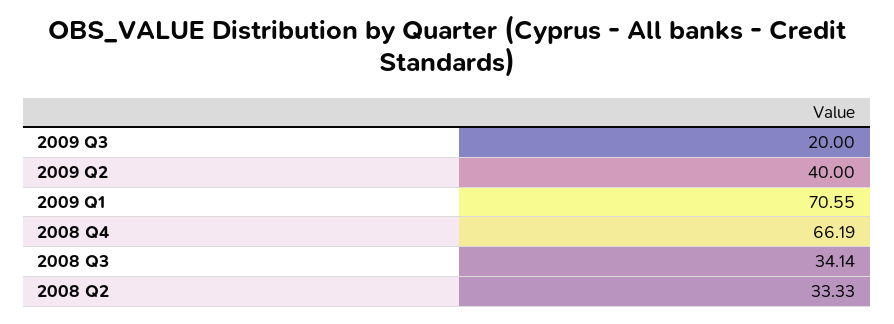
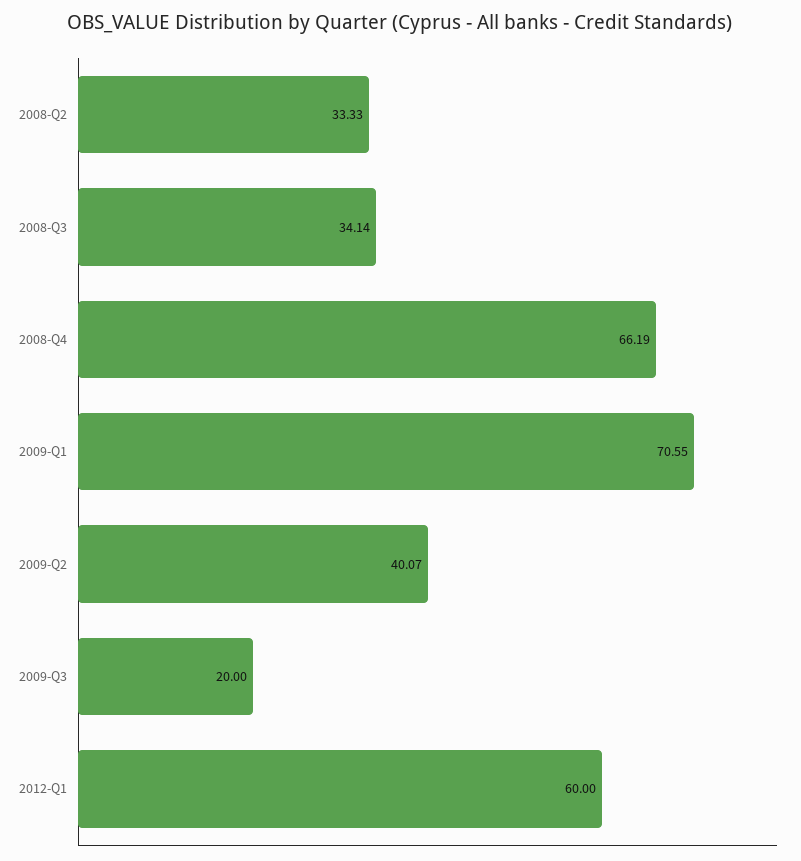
2009 Q2: 40 -> 40.07
2012-Q1: none -> 60

